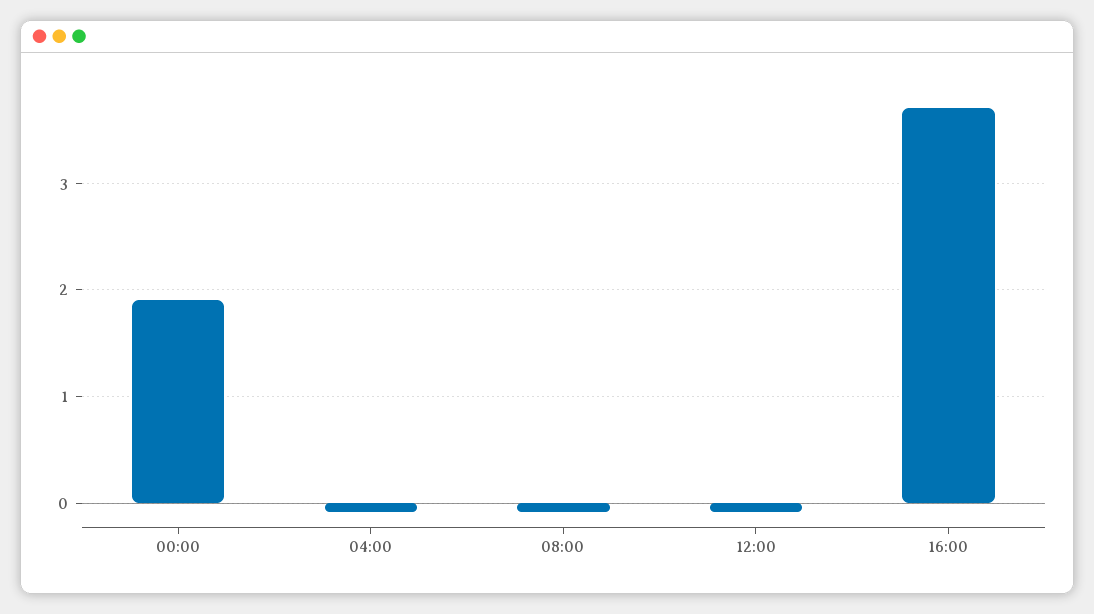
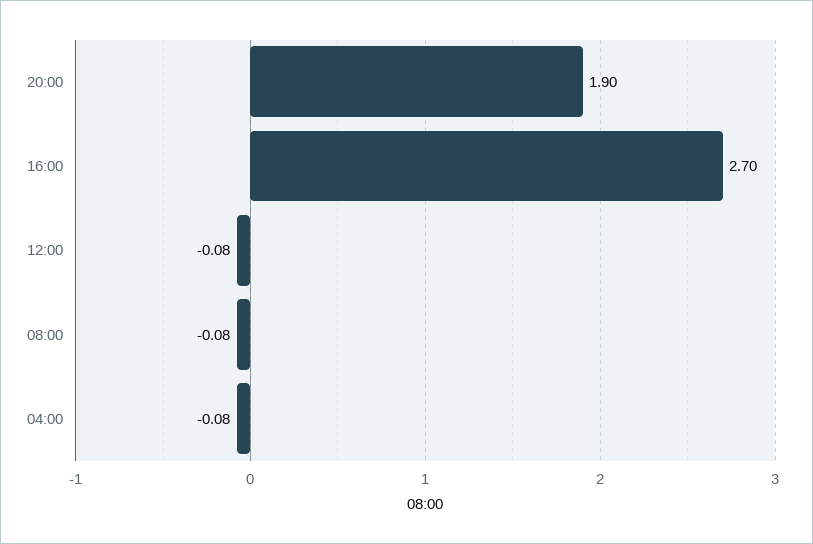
00:00: 1.9 -> none
16:00: 3.7 -> 2.7
20:00: none -> 1.9

